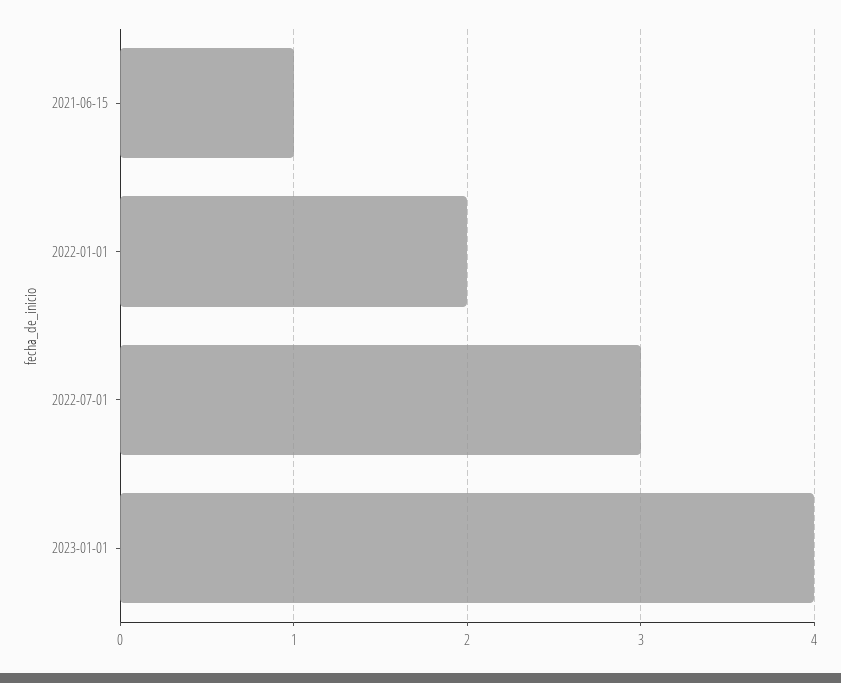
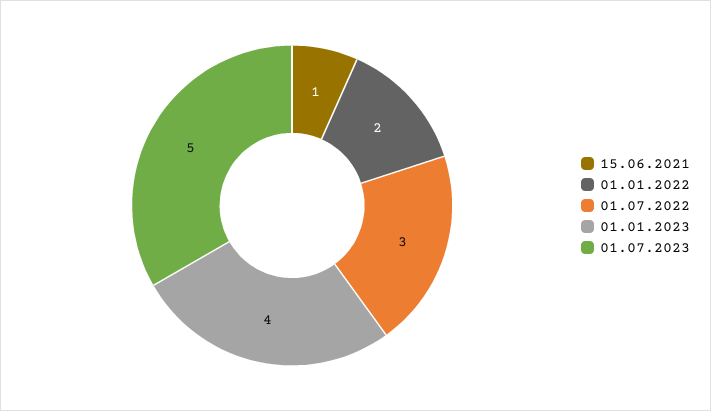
01.07.2023: none -> 5

